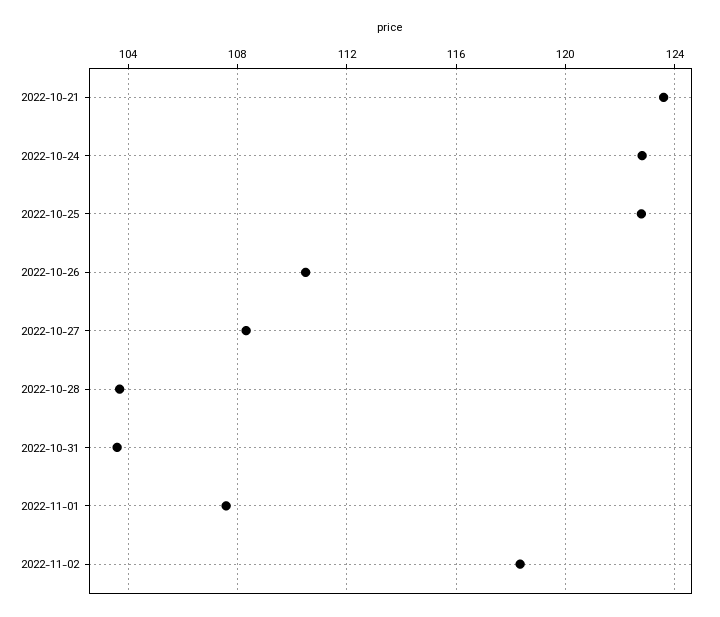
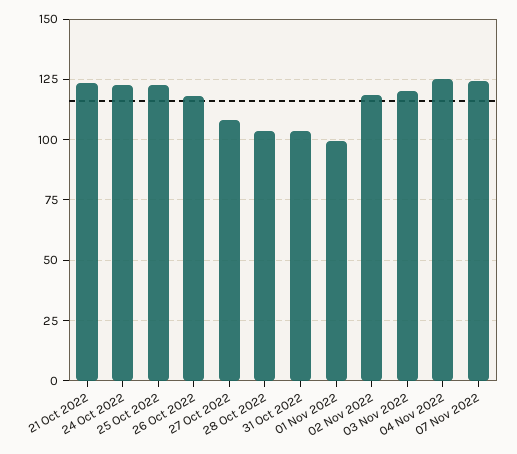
2022-10-26: 110.5 -> 117.5
2022-11-01: 107.5 -> 100
03 Nov 2022: none -> 120
04 Nov 2022: none -> 125
07 Nov 2022: none -> 125

